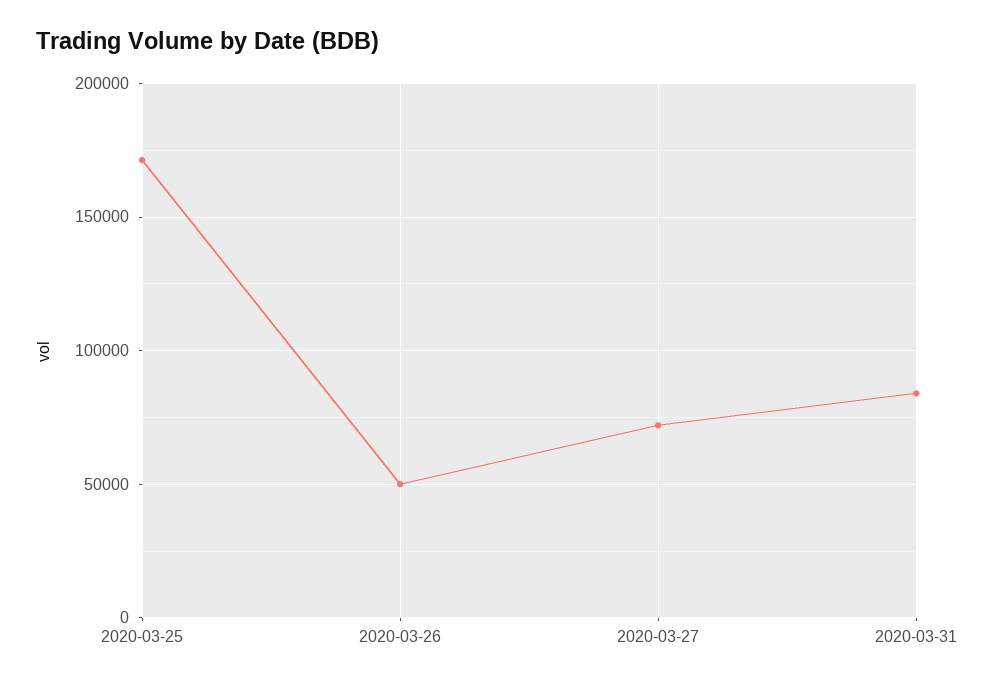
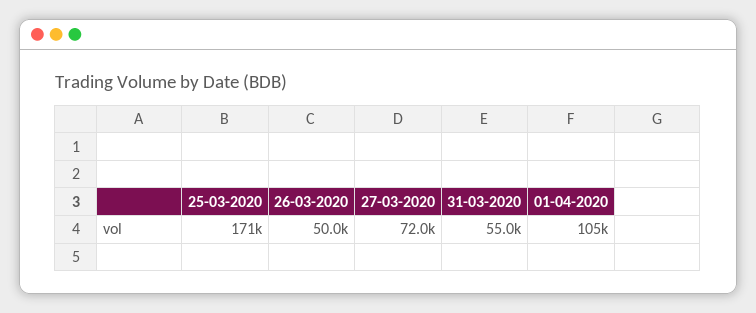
2020-03-31: 85000 -> 55000
01-04-2020: none -> 105000

